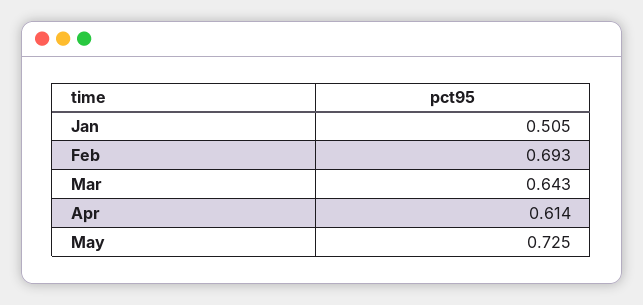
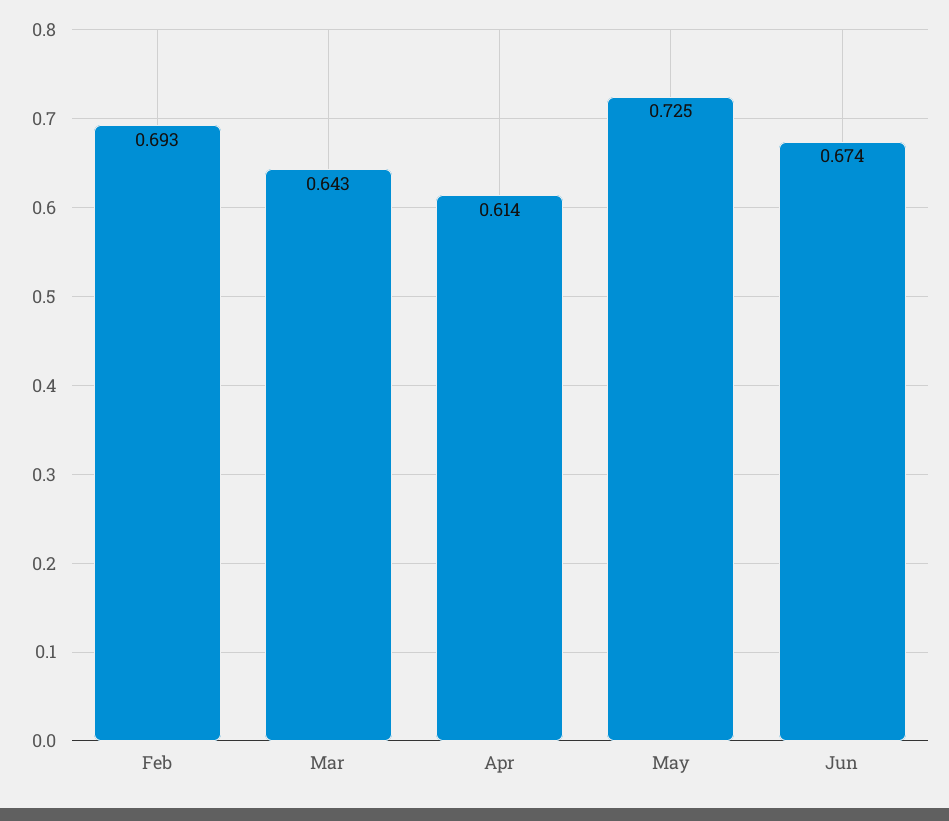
Jan: 0.505 -> none
Jun: none -> 0.674

